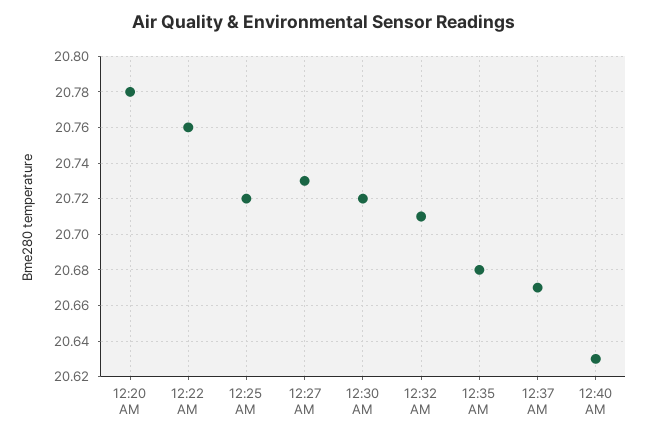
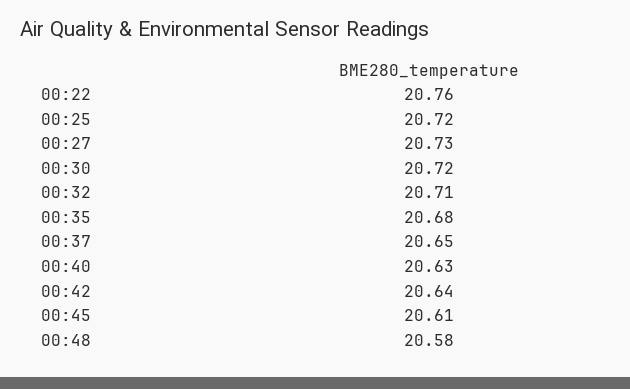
12:20 AM: 20.78 -> none
12:37 AM: 20.67 -> 20.65
00:42: none -> 20.64
00:45: none -> 20.61
00:48: none -> 20.58

